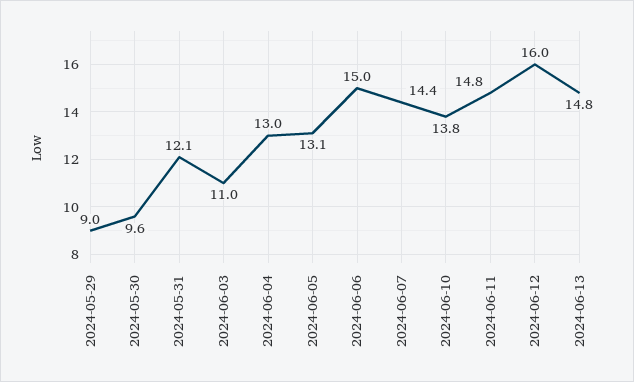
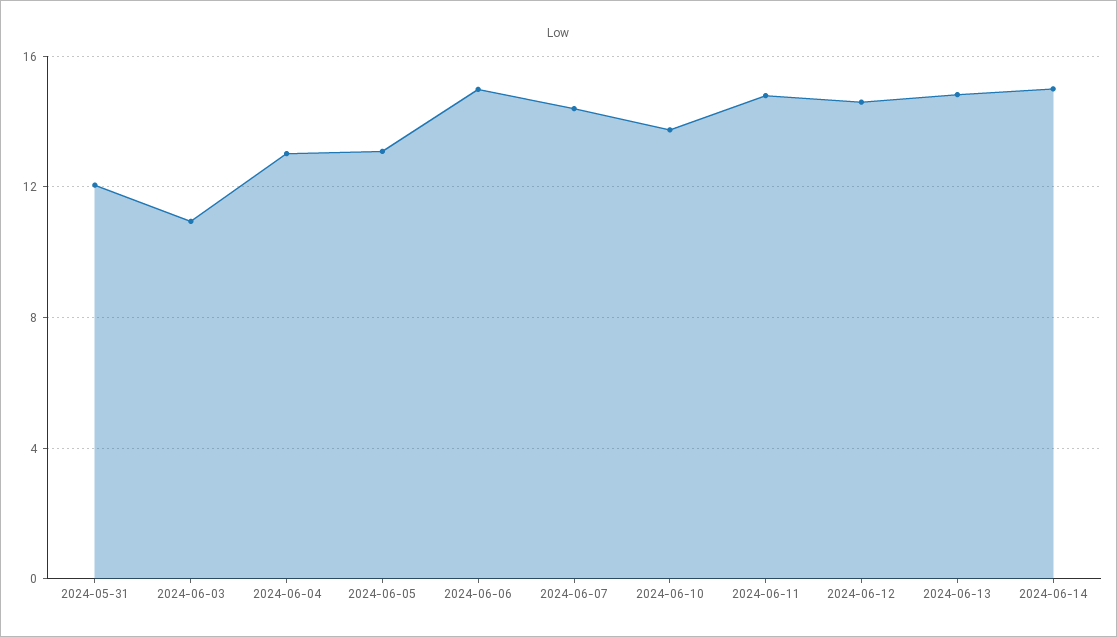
2024-05-29: 9 -> none
2024-05-30: 9.6 -> none
2024-06-12: 16 -> 14.5
2024-06-14: none -> 15

